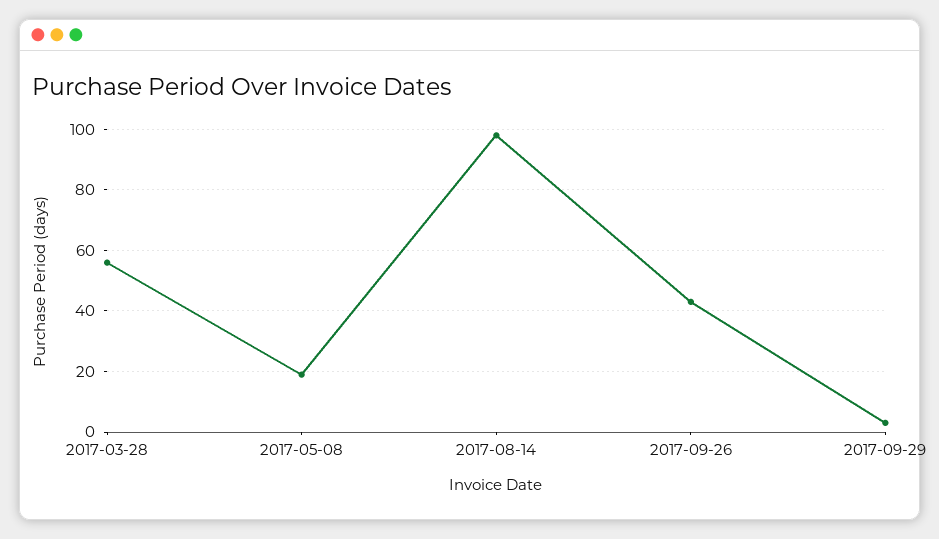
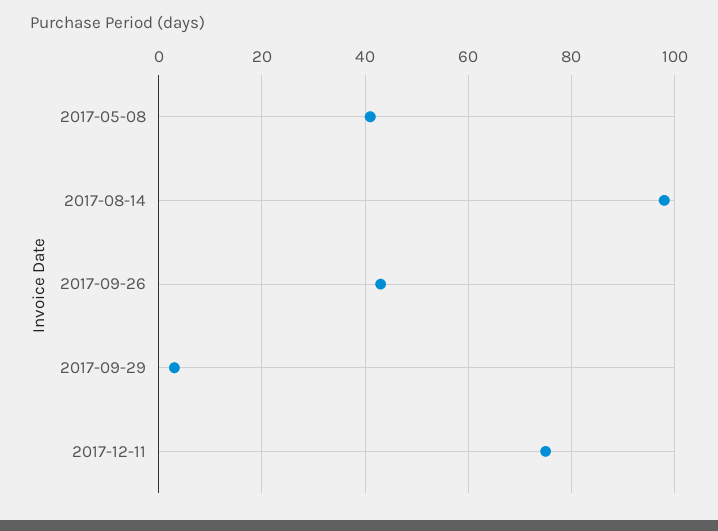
2017-03-28: 55 -> none
2017-05-08: 20 -> 40
2017-12-11: none -> 75

